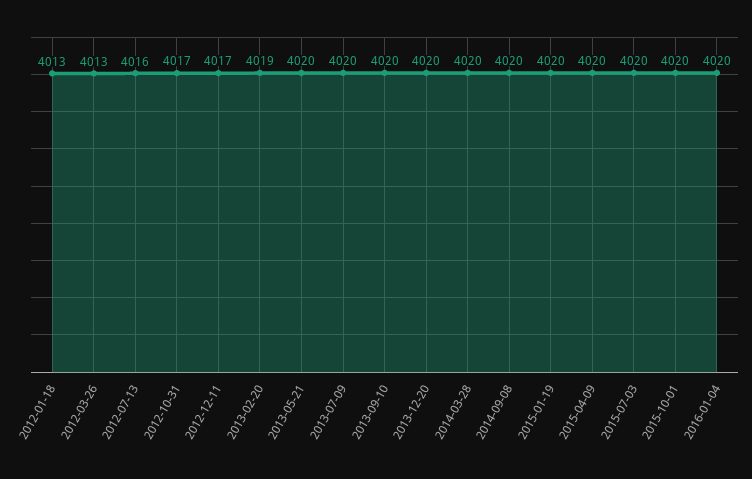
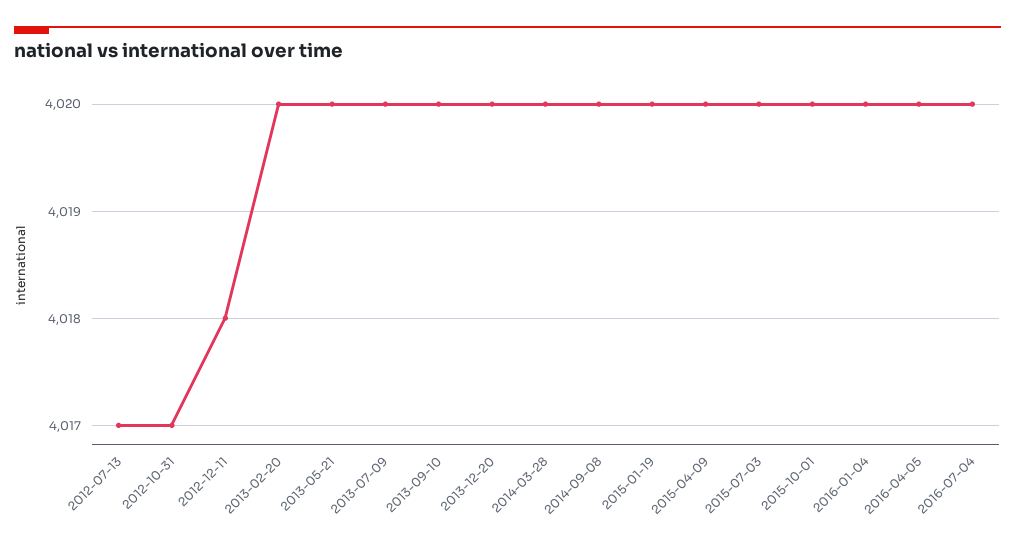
2012-01-18: 4013 -> none
2012-03-26: 4013 -> none
2012-07-13: 4016 -> 4017
2012-12-11: 4017 -> 4018
2013-02-20: 4019 -> 4020
2016-04-05: none -> 4020
2016-07-04: none -> 4020

